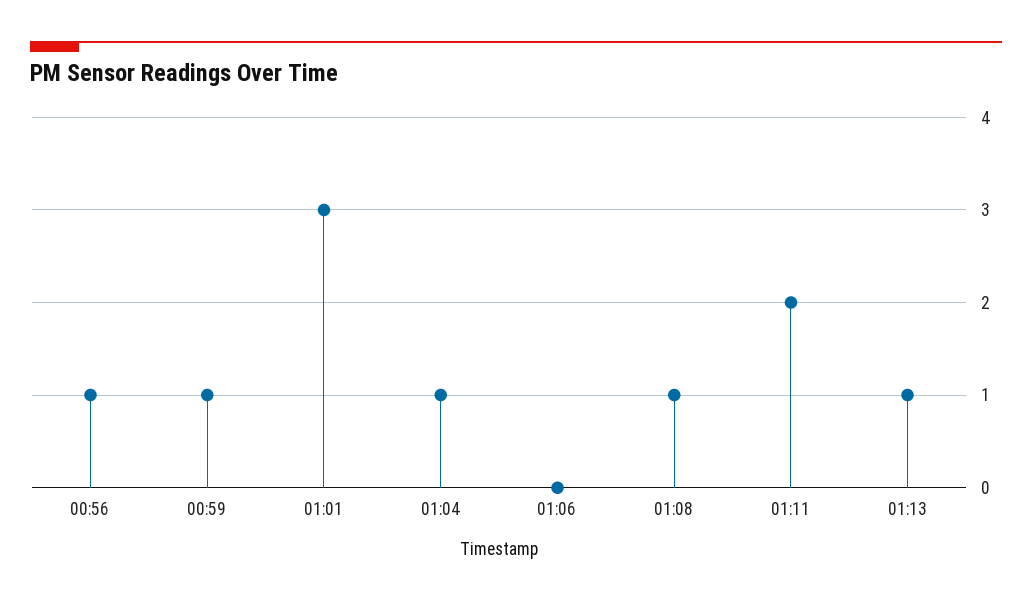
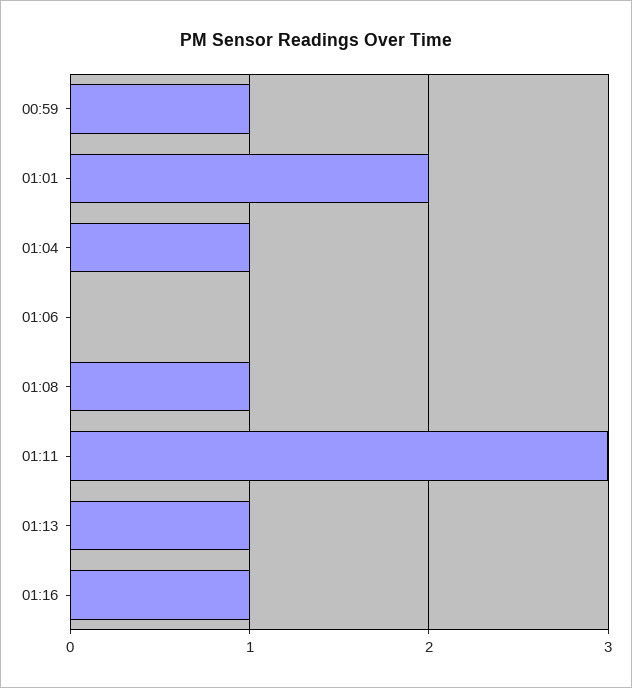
00:56: 1 -> none
01:01: 3 -> 2
01:11: 2 -> 3
01:16: none -> 1

